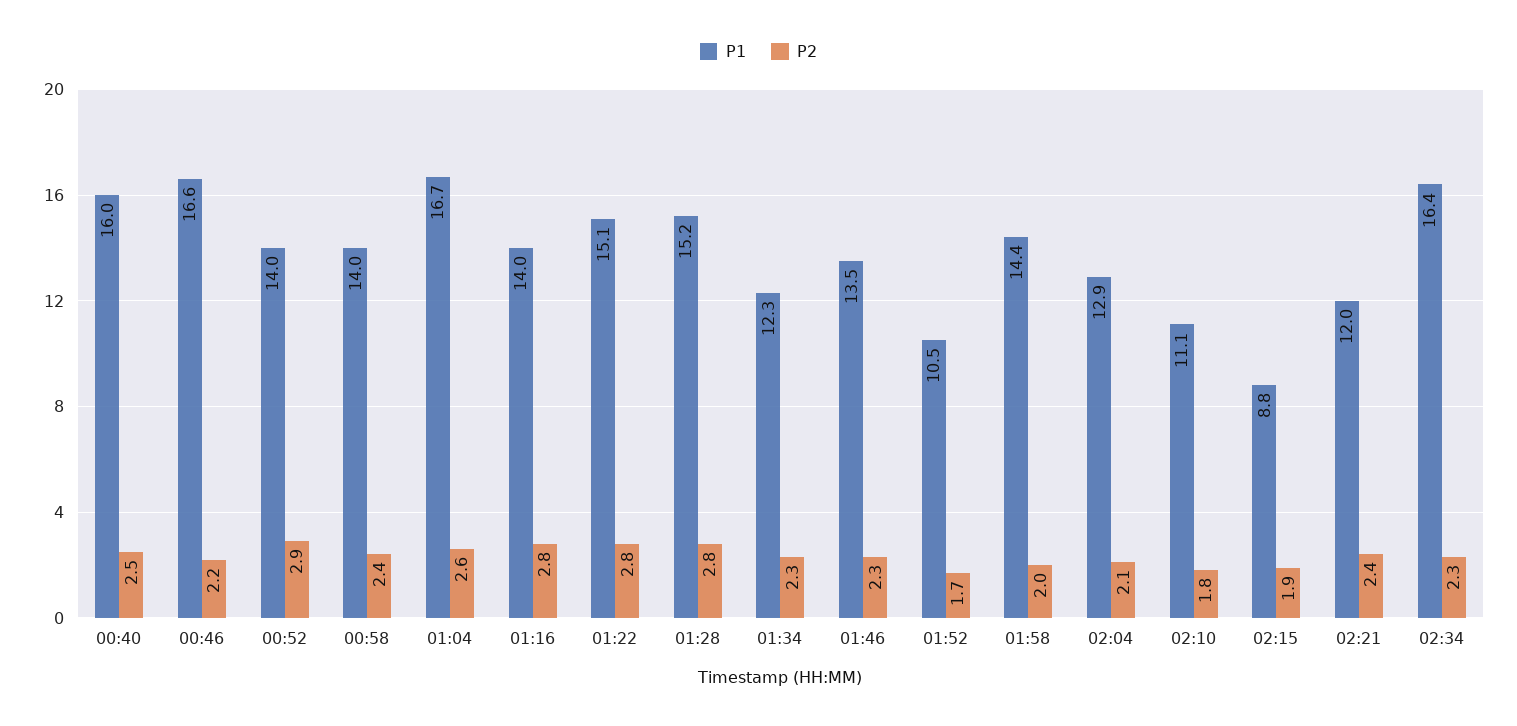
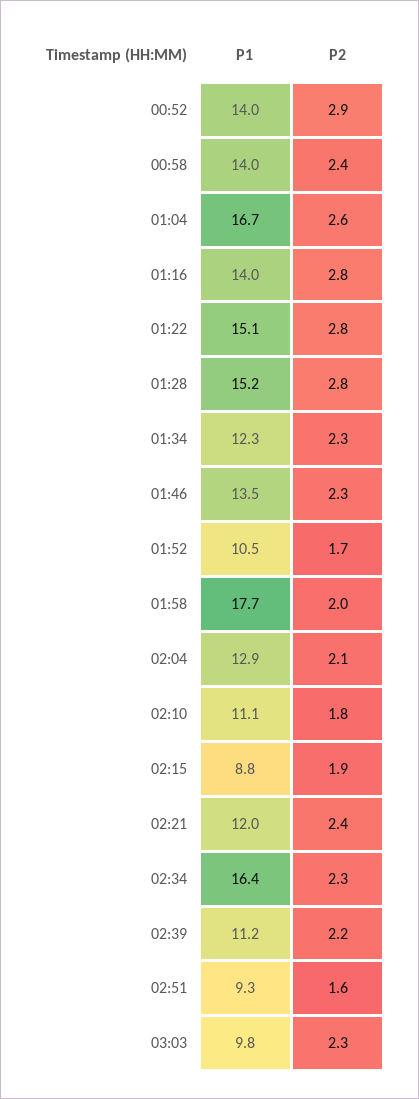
P1, 00:40: 16 -> none
P2, 00:40: 2.5 -> none
P1, 00:46: 16.6 -> none
P2, 00:46: 2.2 -> none
P1, 01:58: 14.4 -> 17.7
P1, 02:39: none -> 11.2
P2, 02:39: none -> 2.2
P1, 02:51: none -> 9.3
P2, 02:51: none -> 1.6
P1, 03:03: none -> 9.8
P2, 03:03: none -> 2.3

